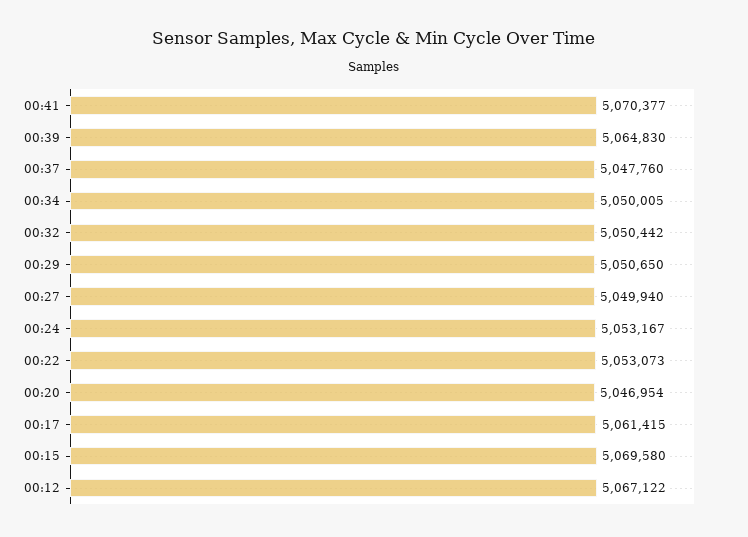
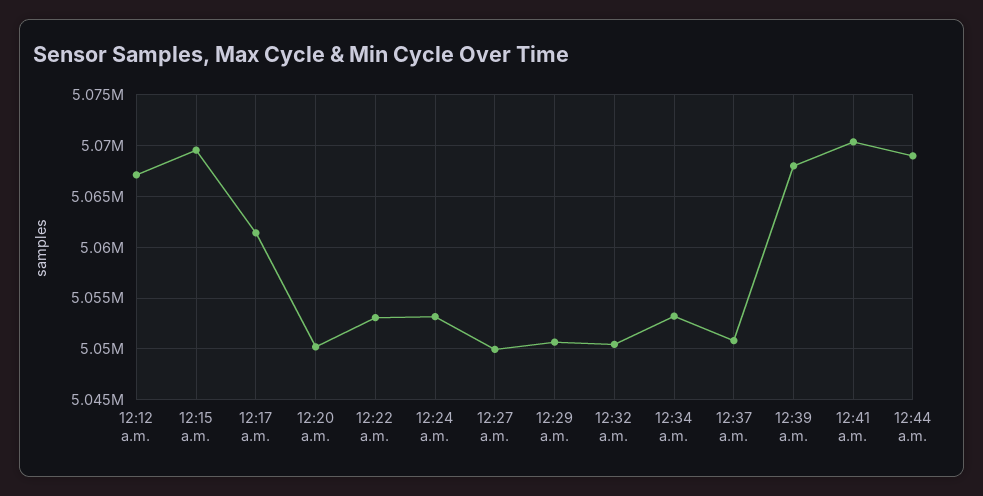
00:39: 5064830 -> 5068000
00:37: 5047760 -> 5051000
00:34: 5050005 -> 5053000
00:20: 5046954 -> 5050000
12:44 a.m.: none -> 5069000

